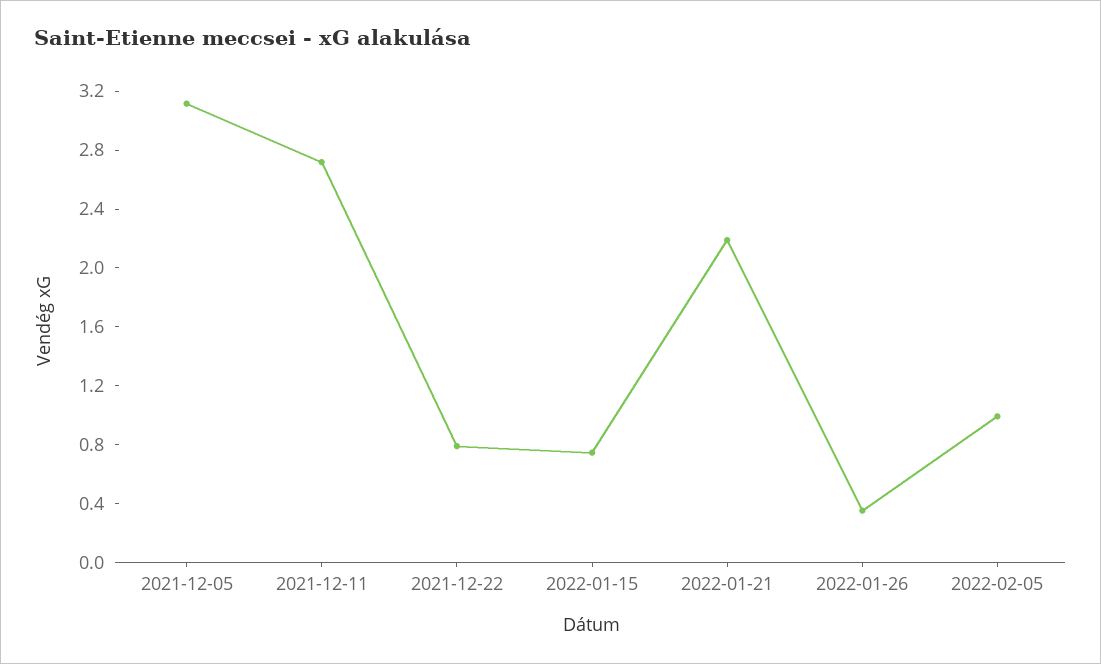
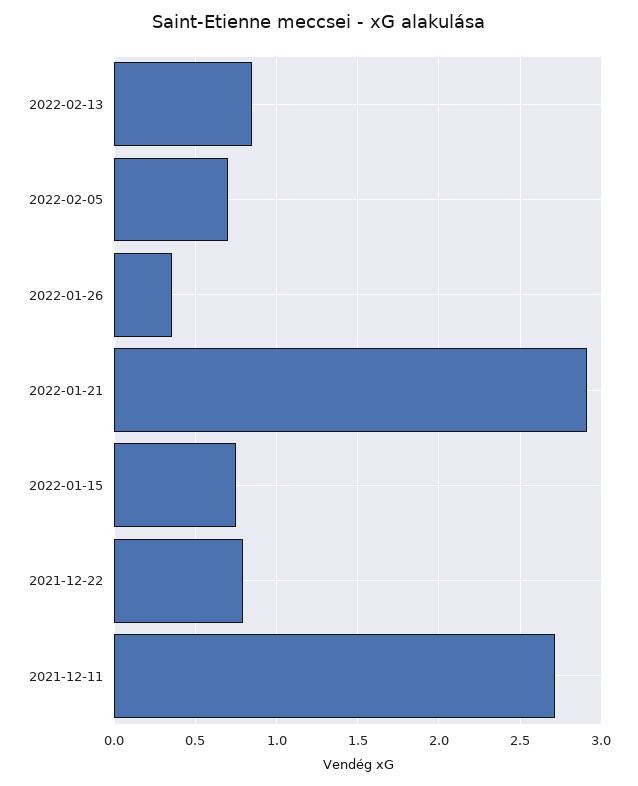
2021-12-05: 3.1 -> none
2022-01-21: 2.2 -> 2.9
2022-02-05: 1 -> 0.7
2022-02-13: none -> 0.85

